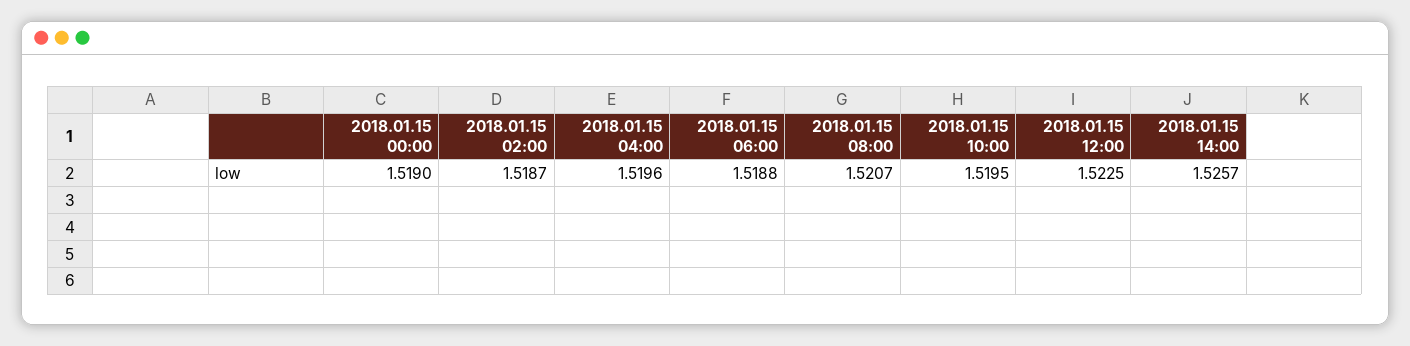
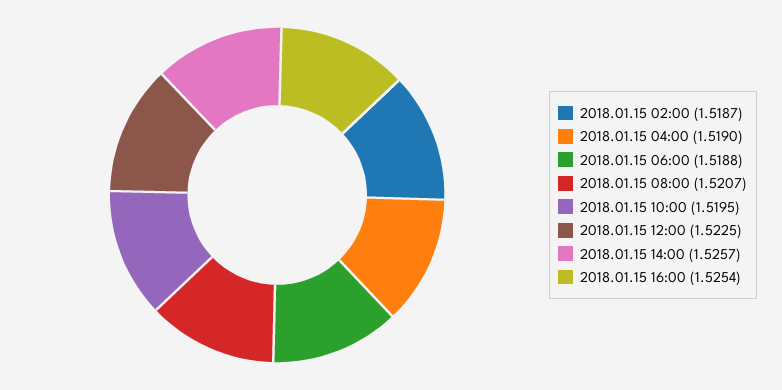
2018.01.15 00:00: 1.519 -> none
2018.01.15 04:00: 1.5196 -> 1.519
2018.01.15 16:00: none -> 1.5254

